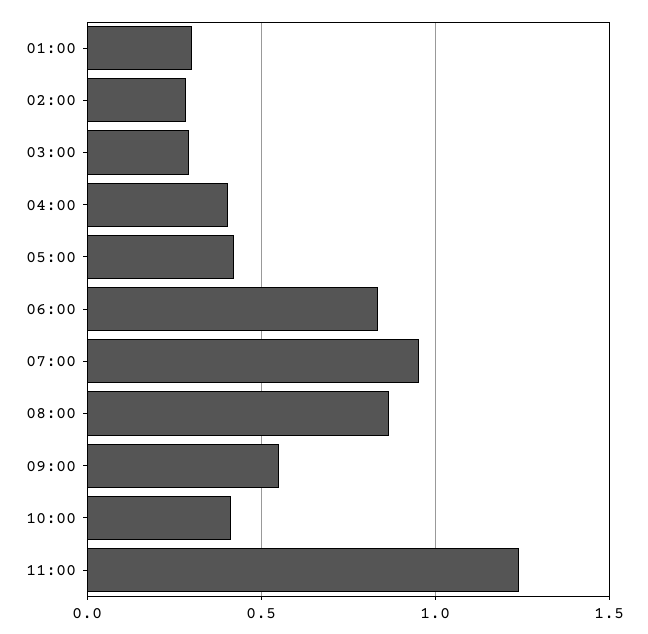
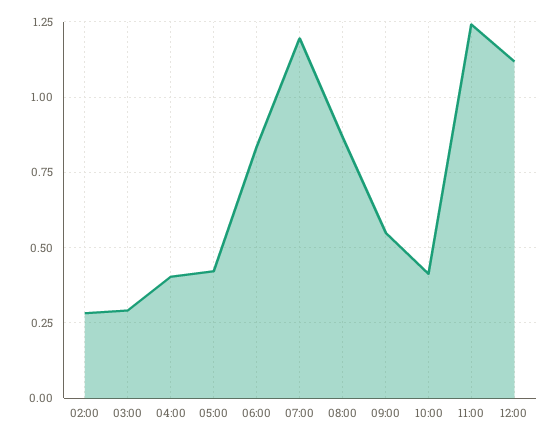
01:00: 0.3 -> none
07:00: 0.95 -> 1.2
12:00: none -> 1.125

